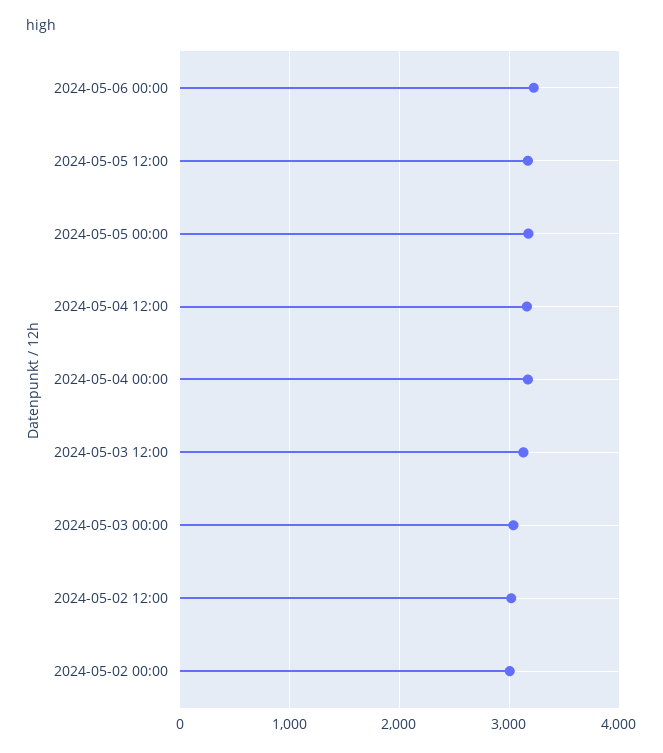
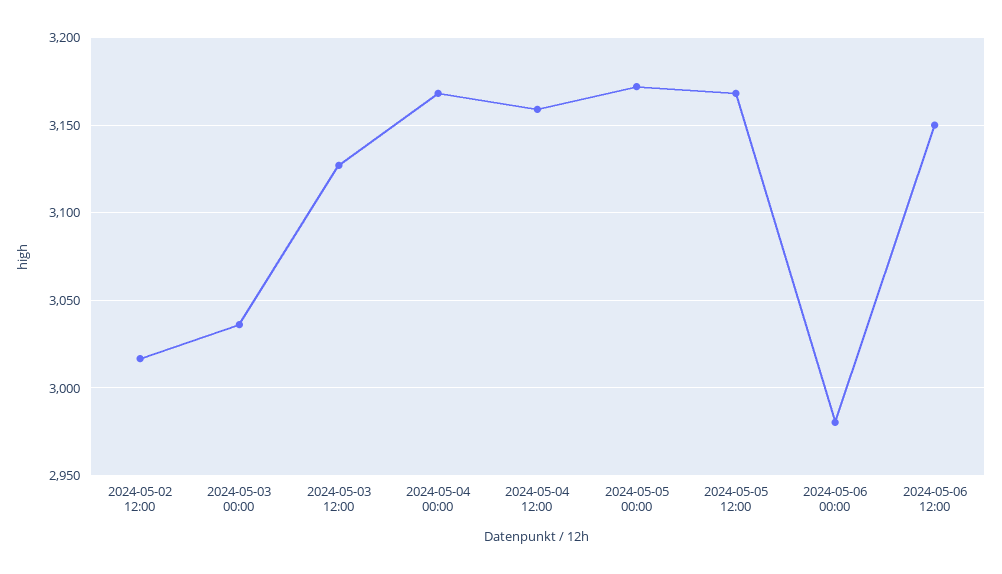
2024-05-06 00:00: 3200 -> 2980
2024-05-02 00:00: 3000 -> none
2024-05-06 12:00: none -> 3150

